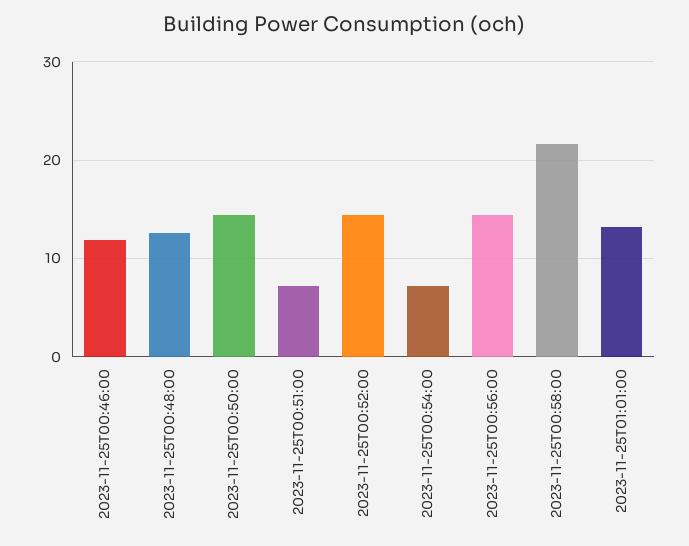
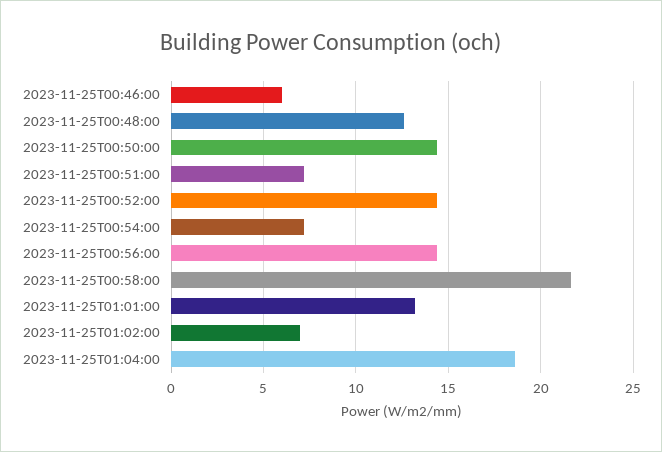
2023-11-25T00:46:00: 12 -> 6
2023-11-25T01:02:00: none -> 7
2023-11-25T01:04:00: none -> 18.5

